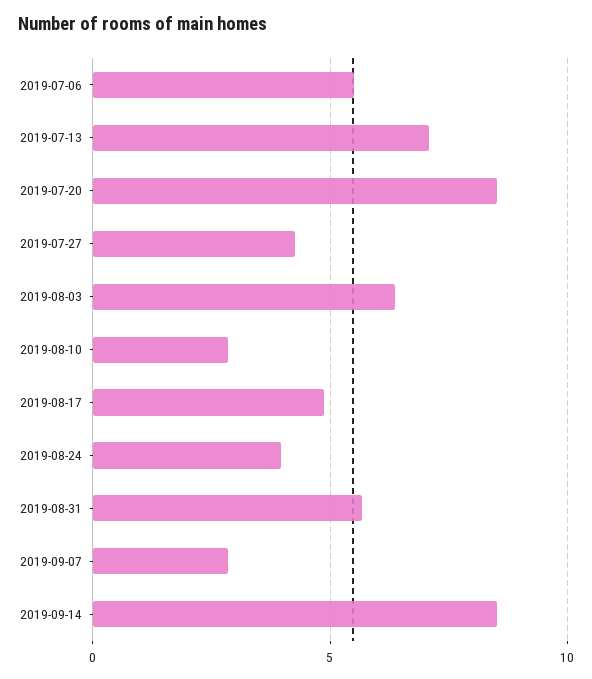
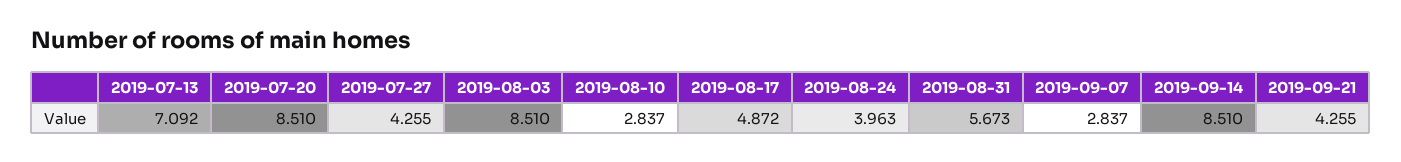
2019-07-06: 5.5 -> none
2019-08-03: 6.5 -> 8.51
2019-09-21: none -> 4.255

